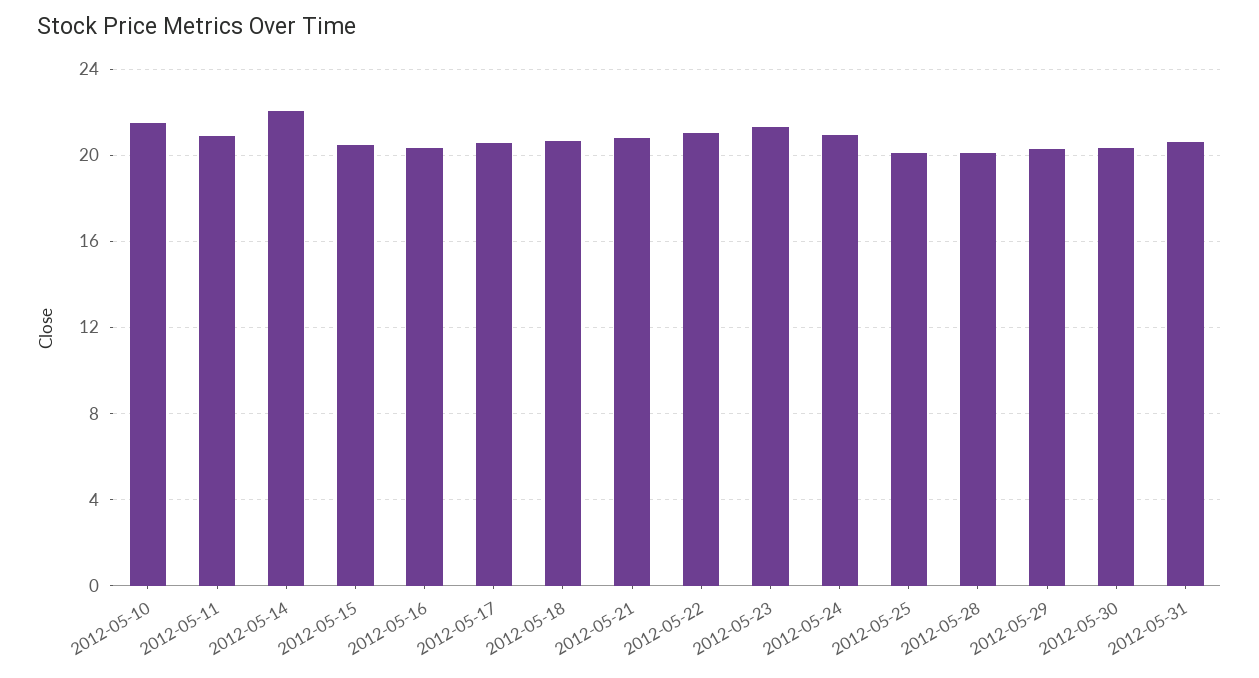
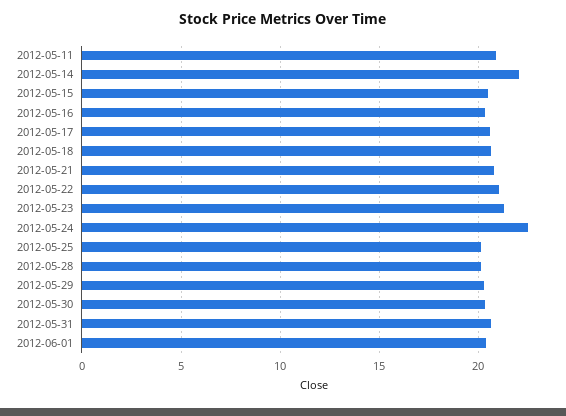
2012-05-10: 21.5 -> none
2012-05-24: 21 -> 22.5
2012-06-01: none -> 20.5

